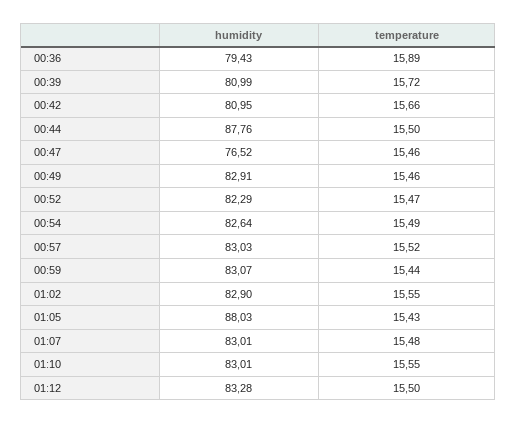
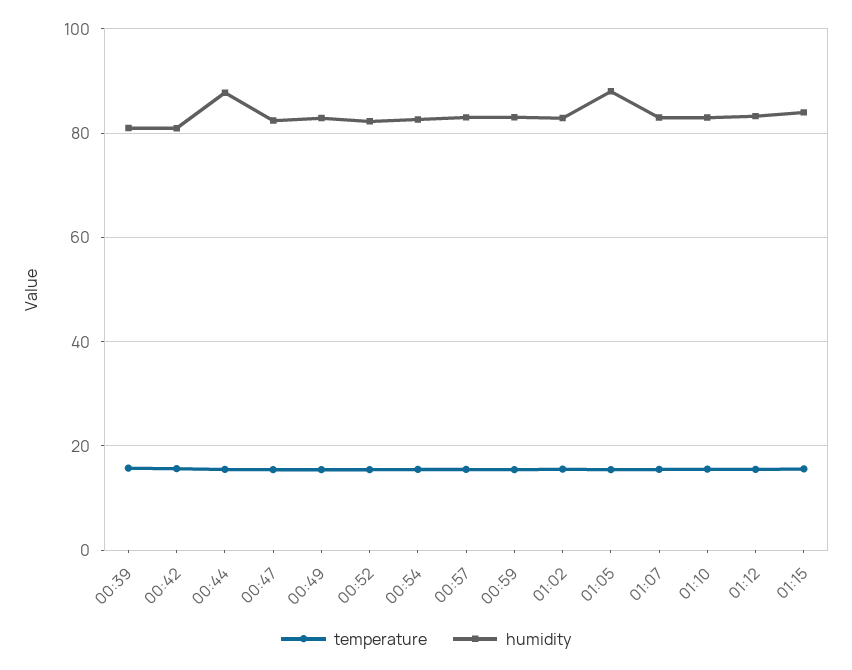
humidity, 00:36: 79.43 -> none
temperature, 00:36: 15.89 -> none
humidity, 00:47: 76.52 -> 82
temperature, 01:15: none -> 16
humidity, 01:15: none -> 84

